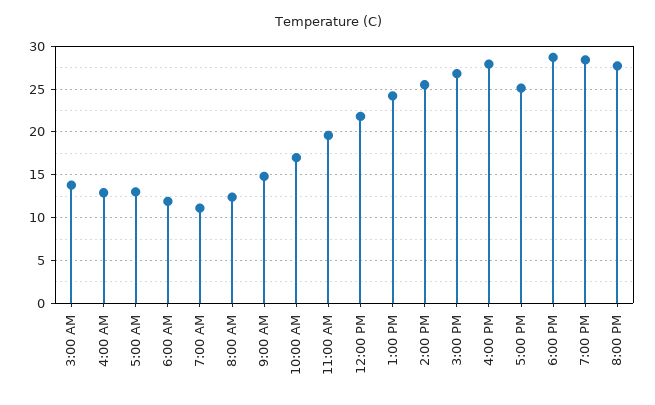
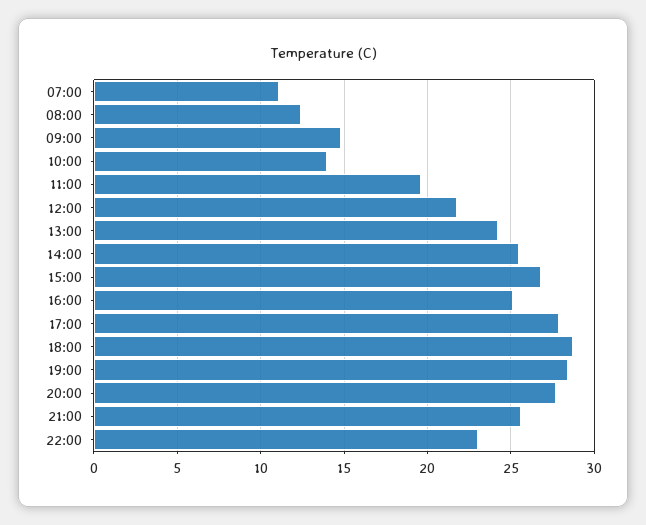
3:00 AM: 14 -> none
4:00 AM: 13 -> none
5:00 AM: 13 -> none
6:00 AM: 12 -> none
10:00 AM: 17 -> 14
4:00 PM: 28 -> 25
5:00 PM: 25 -> 28
21:00: none -> 25.5
22:00: none -> 23

